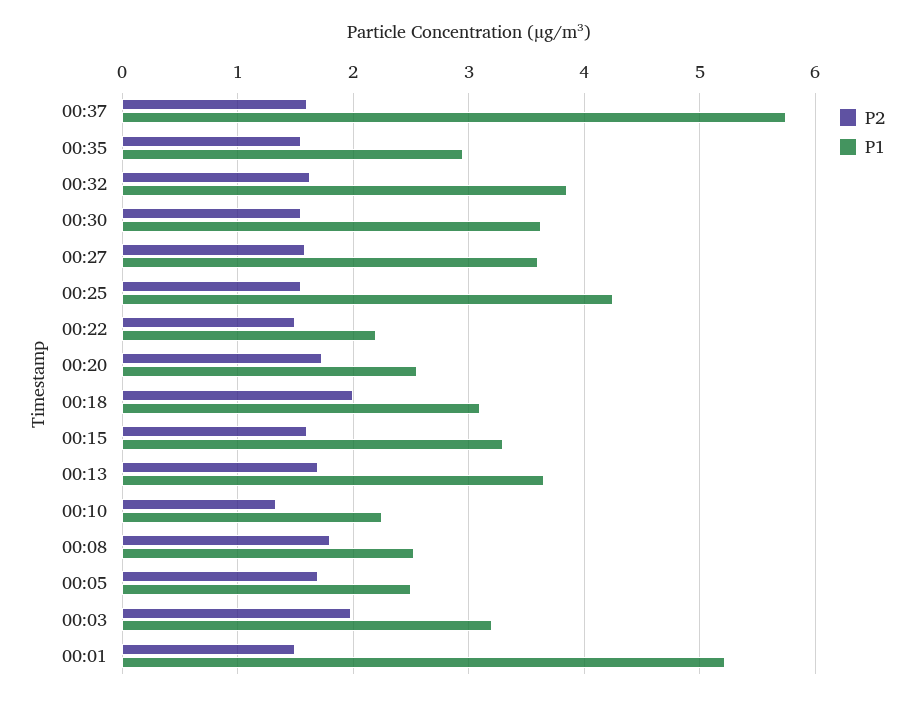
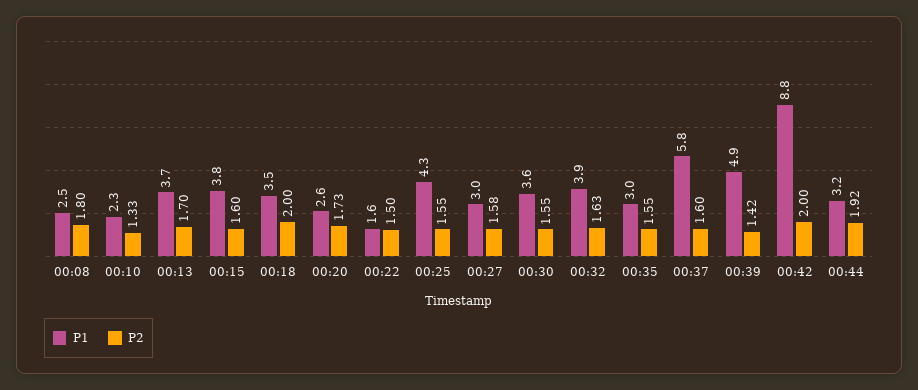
P1, 00:27: 3.6 -> 3
P1, 00:22: 2.2 -> 1.6
P1, 00:18: 3.1 -> 3.5
P1, 00:15: 3.3 -> 3.8
P2, 00:05: 1.7 -> none
P1, 00:05: 2.5 -> none
P2, 00:03: 2 -> none
P1, 00:03: 3.2 -> none
P2, 00:01: 1.5 -> none
P1, 00:01: 5.2 -> none
P1, 00:39: none -> 4.9
P2, 00:39: none -> 1.42
P1, 00:42: none -> 8.8
P2, 00:42: none -> 2
P1, 00:44: none -> 3.2
P2, 00:44: none -> 1.92

